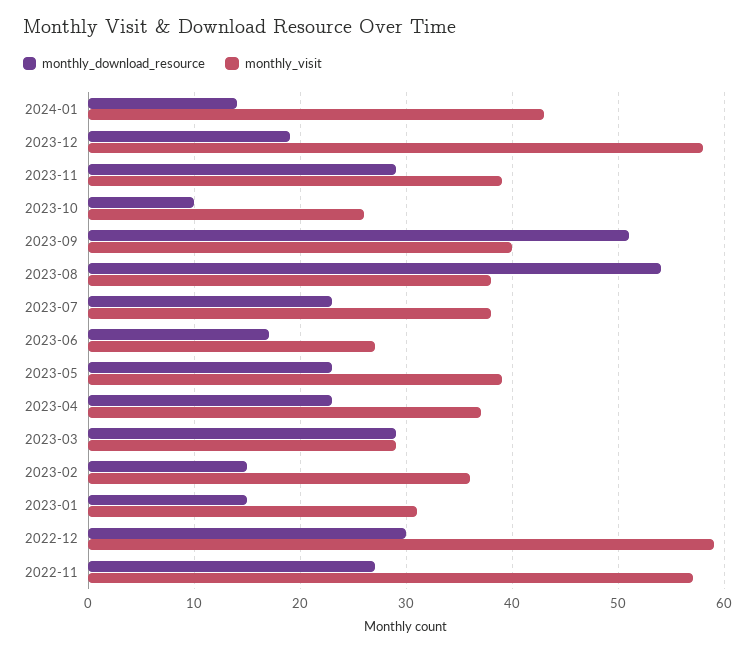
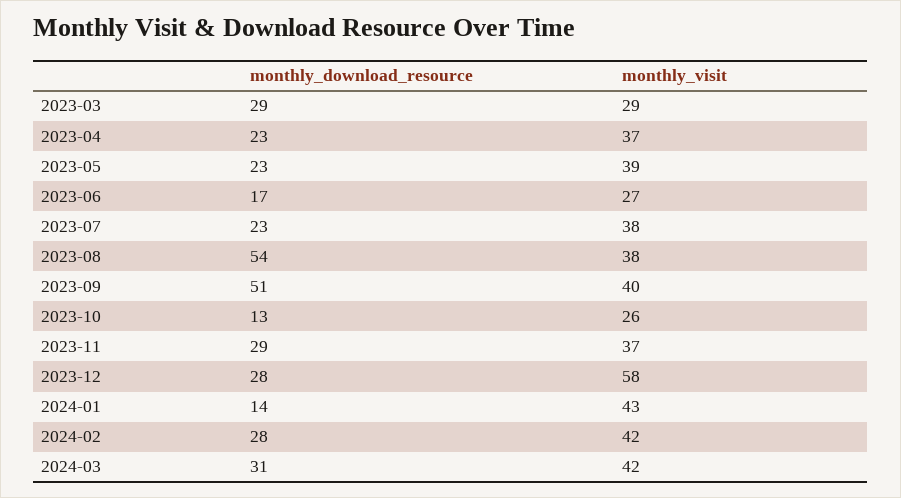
monthly_download_resource, 2023-12: 19 -> 28
monthly_visit, 2023-11: 39 -> 37
monthly_download_resource, 2023-10: 10 -> 13
monthly_download_resource, 2023-02: 15 -> none
monthly_visit, 2023-02: 36 -> none
monthly_download_resource, 2023-01: 15 -> none
monthly_visit, 2023-01: 31 -> none
monthly_download_resource, 2022-12: 30 -> none
monthly_visit, 2022-12: 59 -> none
monthly_download_resource, 2022-11: 27 -> none
monthly_visit, 2022-11: 57 -> none
monthly_download_resource, 2024-02: none -> 28
monthly_visit, 2024-02: none -> 42
monthly_download_resource, 2024-03: none -> 31
monthly_visit, 2024-03: none -> 42

